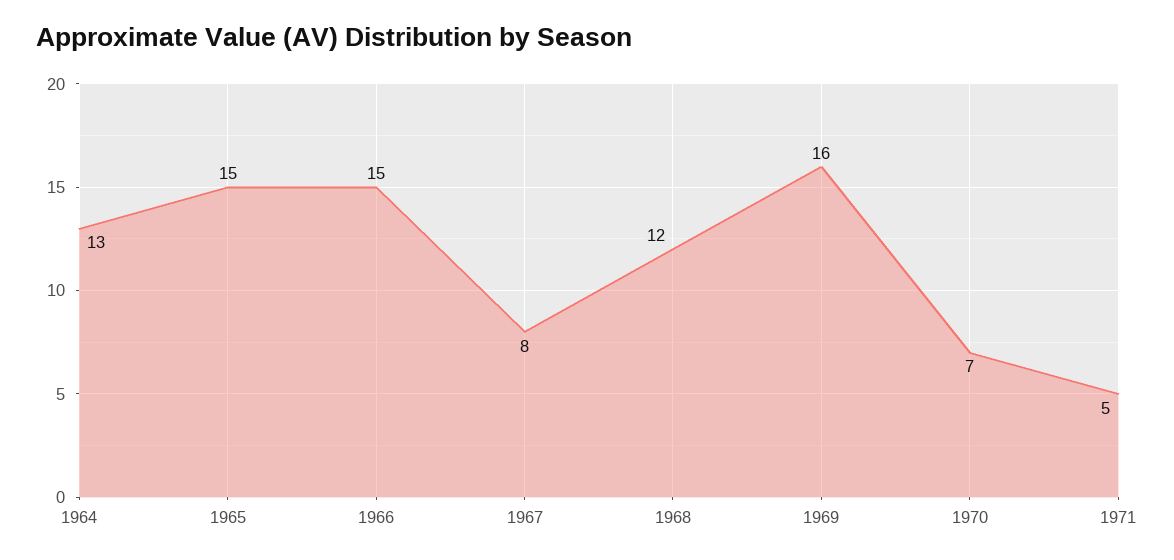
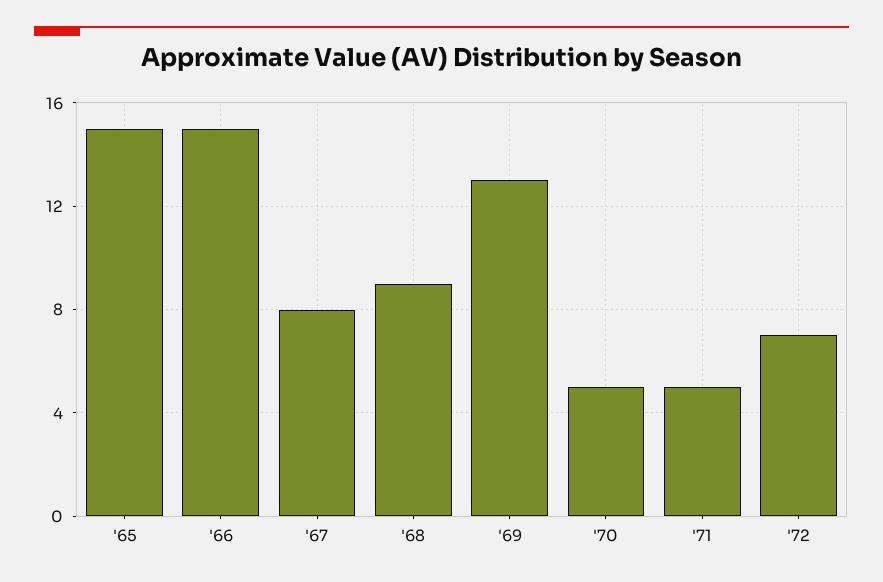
1964: 13 -> none
1968: 12 -> 9
1969: 16 -> 13
1970: 7 -> 5
'72: none -> 7

